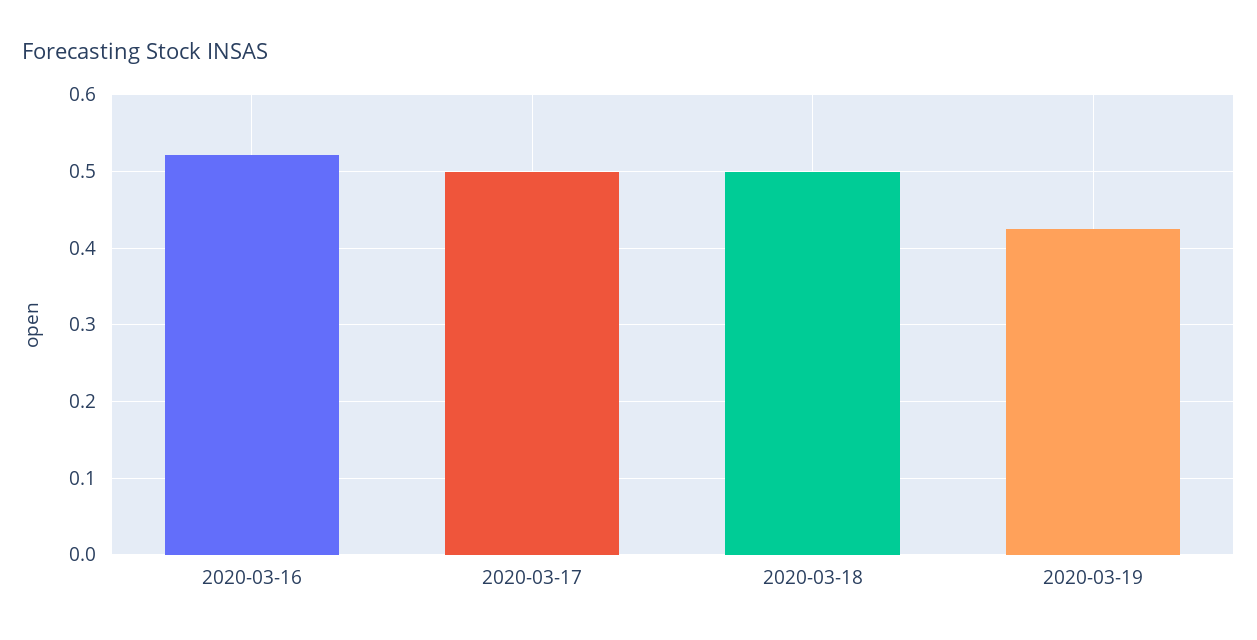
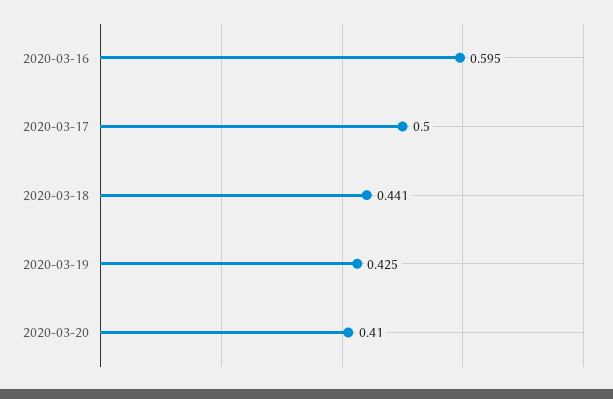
2020-03-16: 0.52 -> 0.595
2020-03-18: 0.5 -> 0.441
2020-03-20: none -> 0.41

